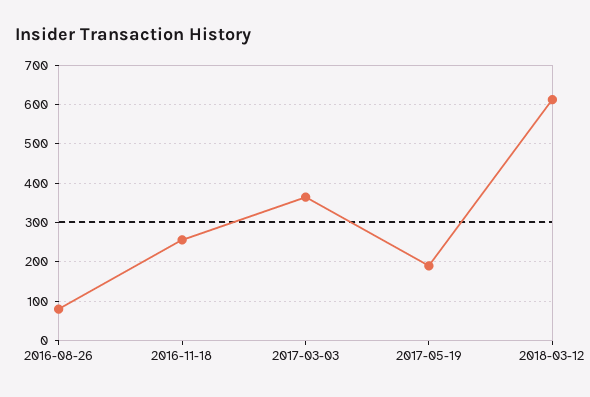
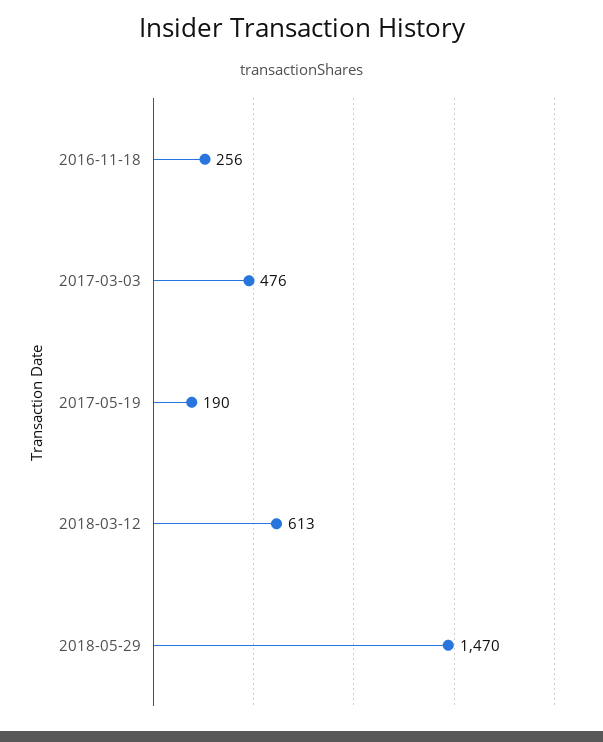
2016-08-26: 80 -> none
2017-03-03: 360 -> 476
2018-05-29: none -> 1470

